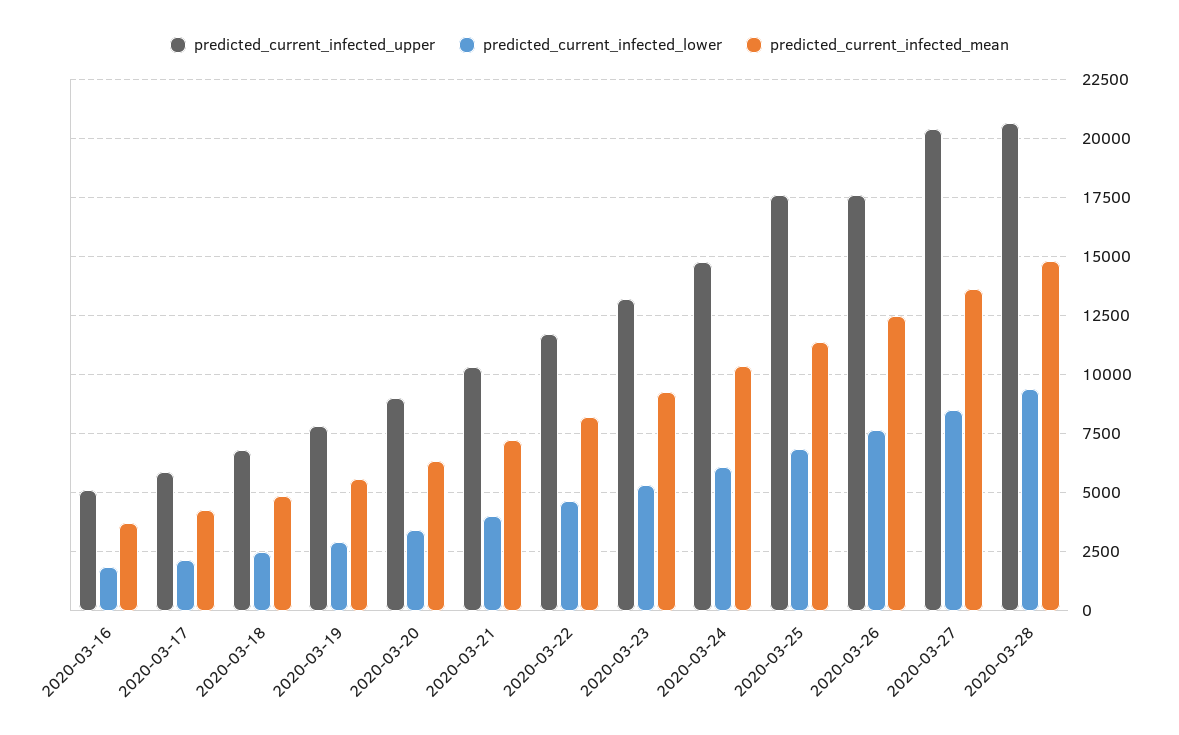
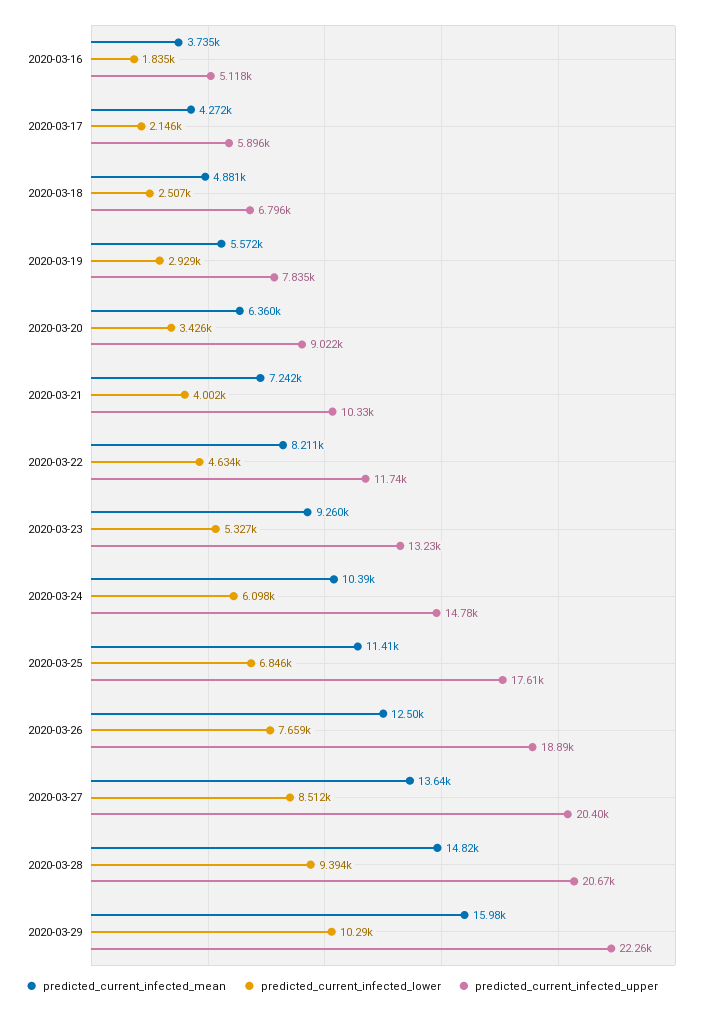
predicted_current_infected_upper, 2020-03-26: 17500 -> 18890
predicted_current_infected_mean, 2020-03-29: none -> 15980
predicted_current_infected_lower, 2020-03-29: none -> 10290
predicted_current_infected_upper, 2020-03-29: none -> 22260

